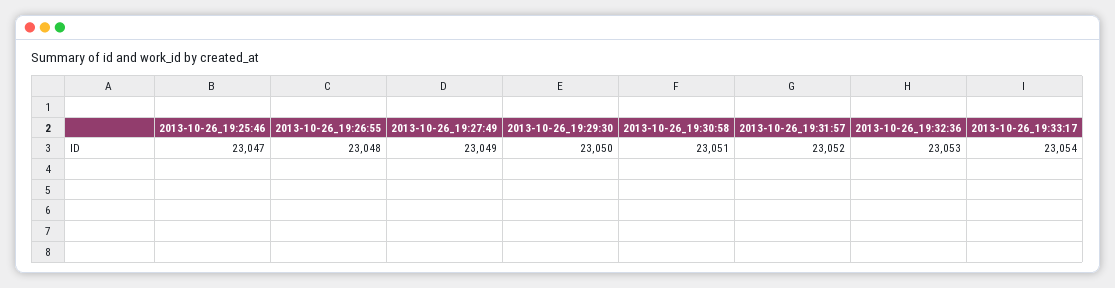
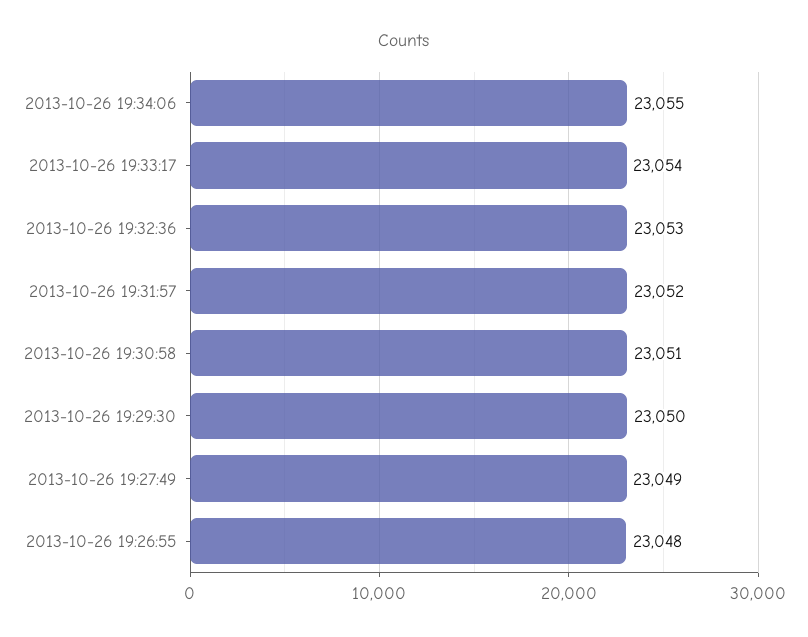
2013-10-26_19:25:46: 23047 -> none
2013-10-26 19:34:06: none -> 23055

